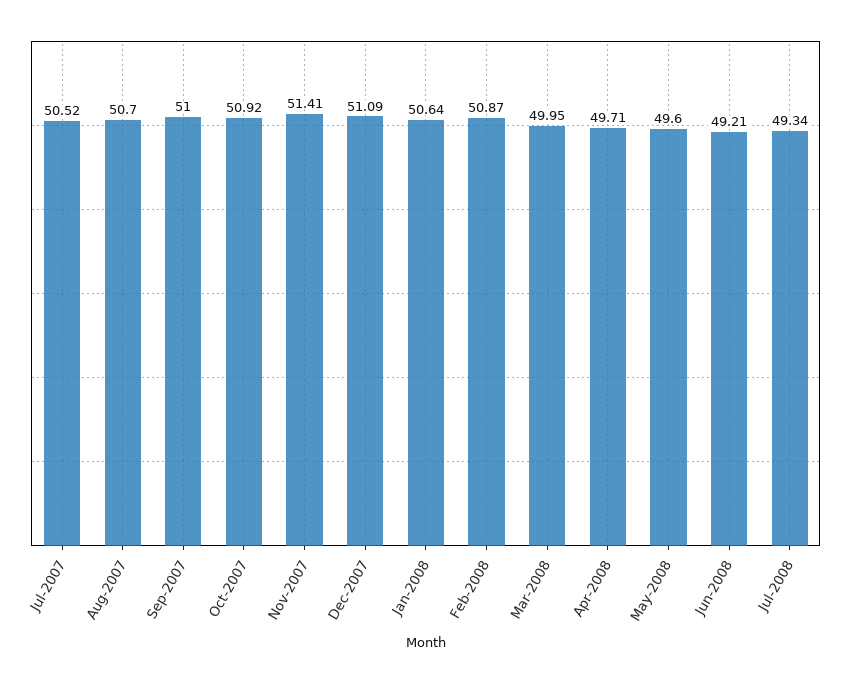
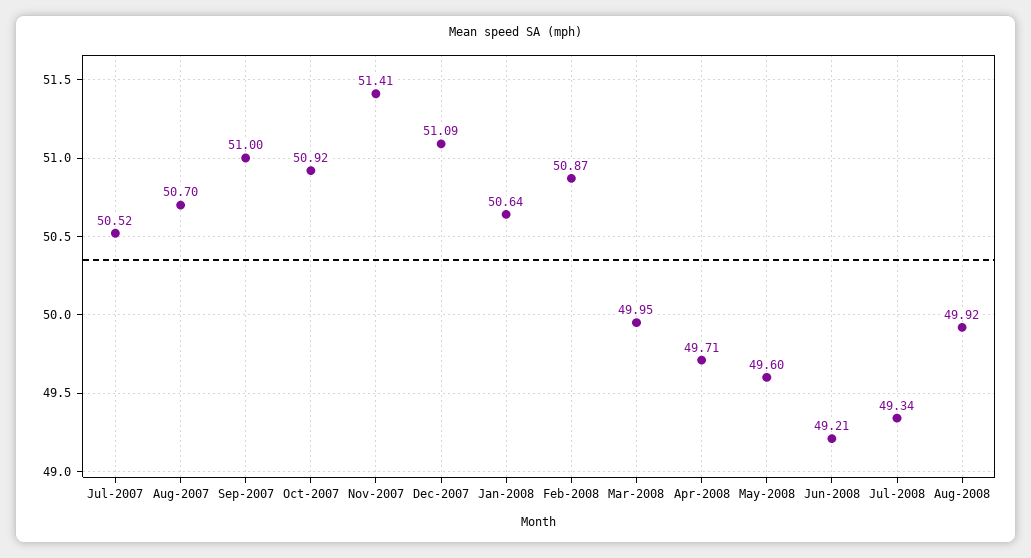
Aug-2008: none -> 49.92

